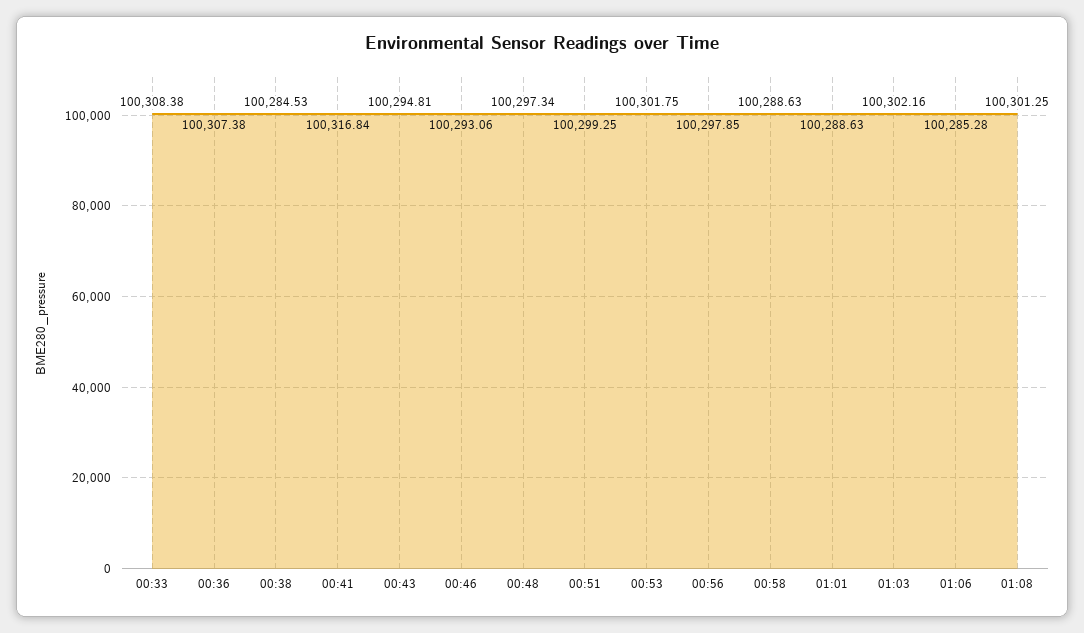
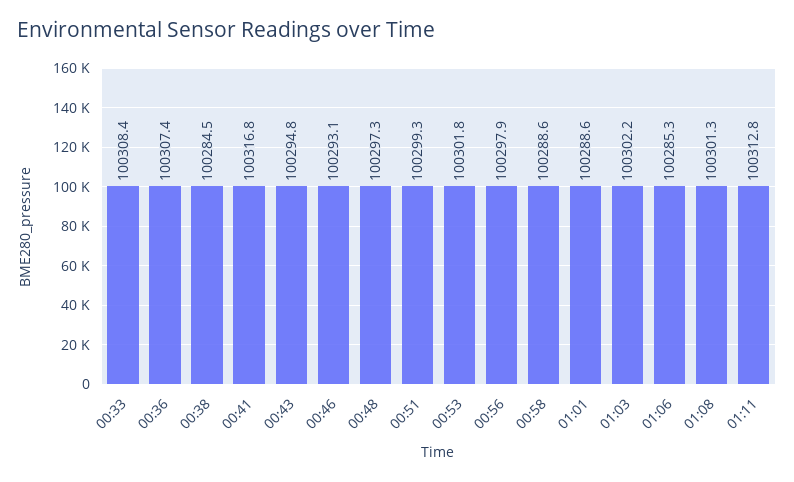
01:11: none -> 100312.8

